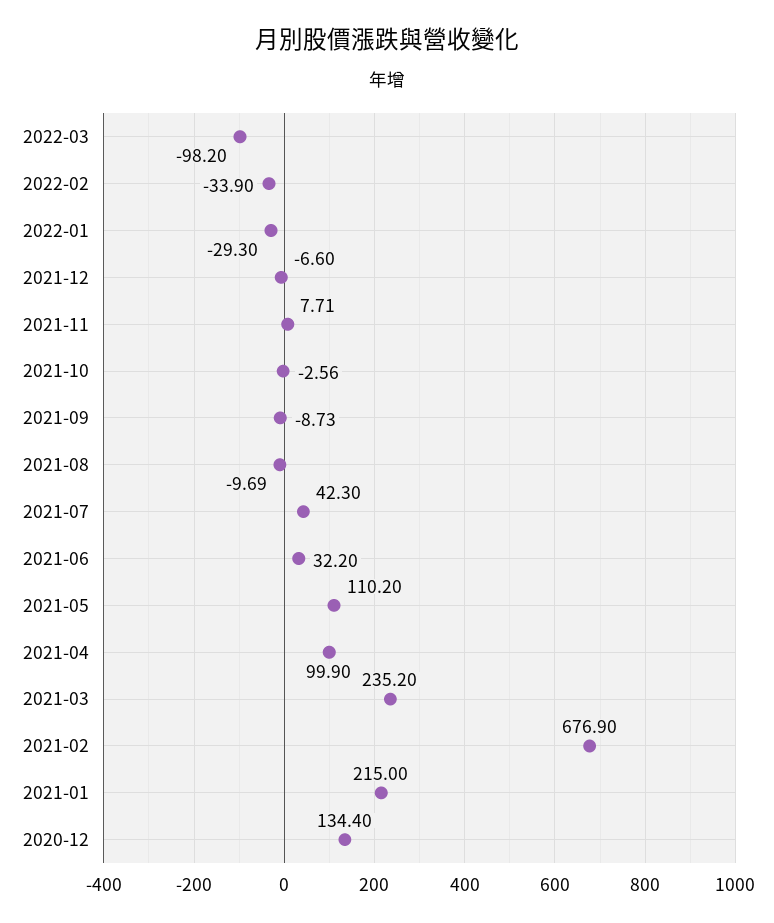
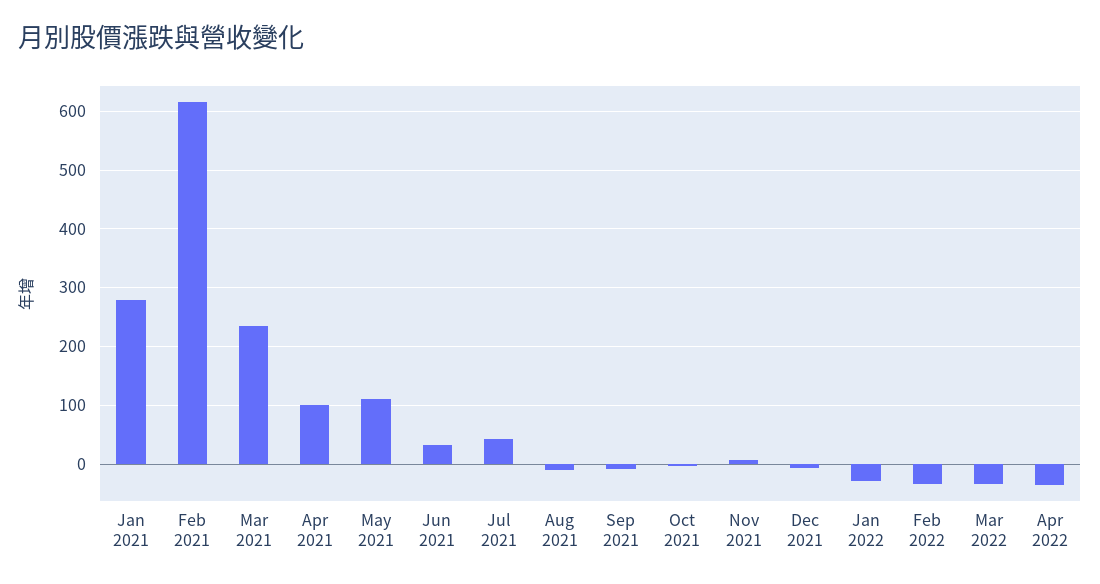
2022-03: -98.2 -> -40
2021-02: 676.9 -> 620
2021-01: 215 -> 280
2020-12: 134.4 -> none
Apr 2022: none -> -40

